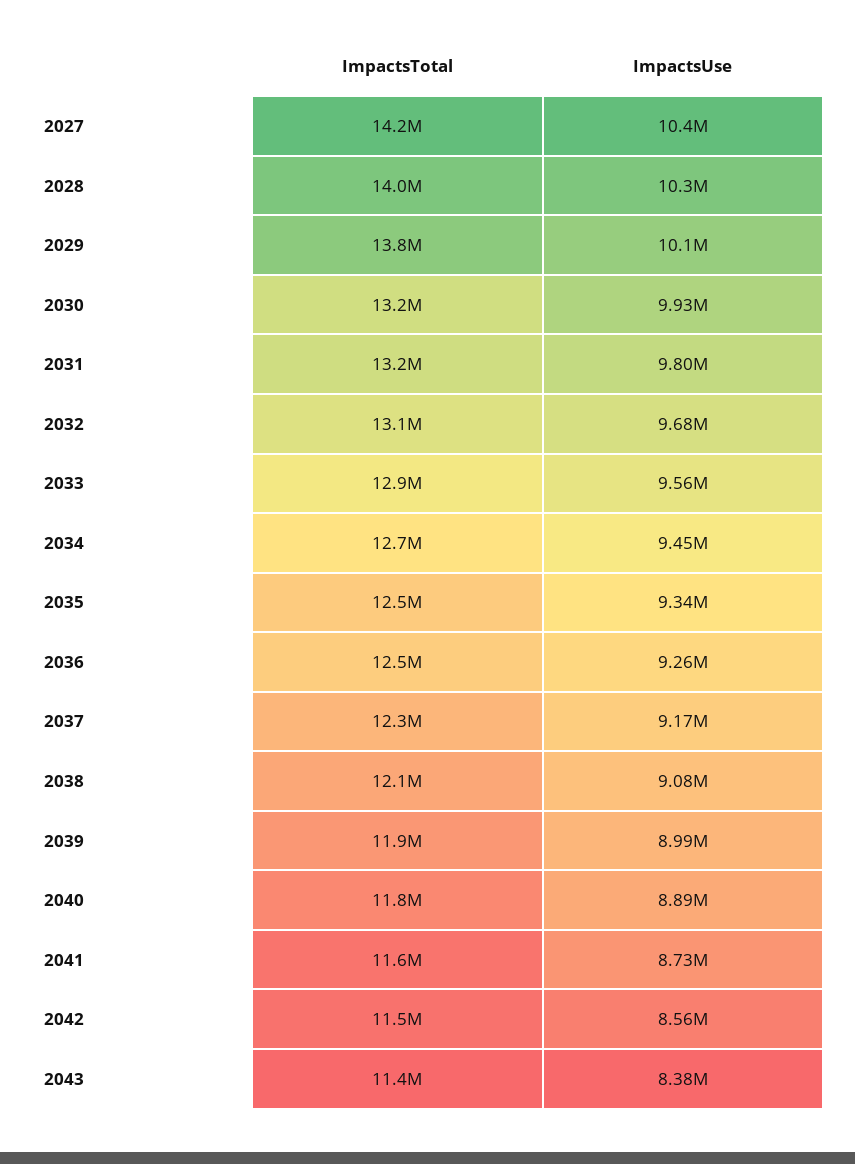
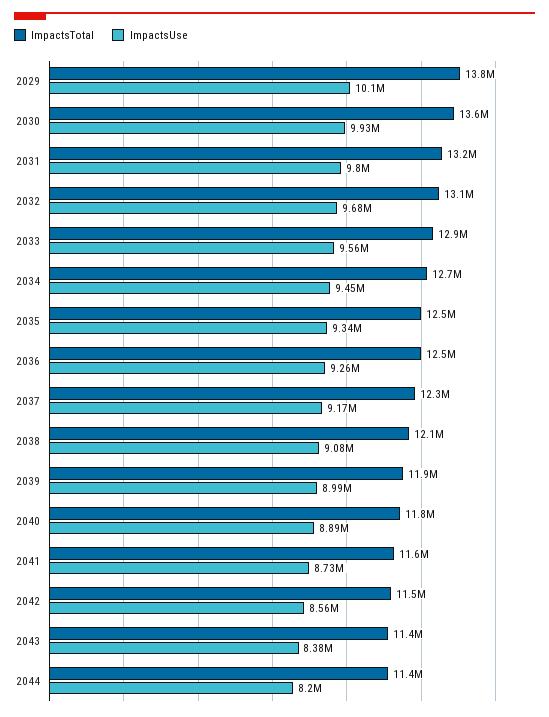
ImpactsTotal, 2027: 14200000 -> none
ImpactsUse, 2027: 10400000 -> none
ImpactsTotal, 2028: 14000000 -> none
ImpactsUse, 2028: 10300000 -> none
ImpactsTotal, 2030: 13200000 -> 13600000
ImpactsTotal, 2044: none -> 11400000
ImpactsUse, 2044: none -> 8200000

